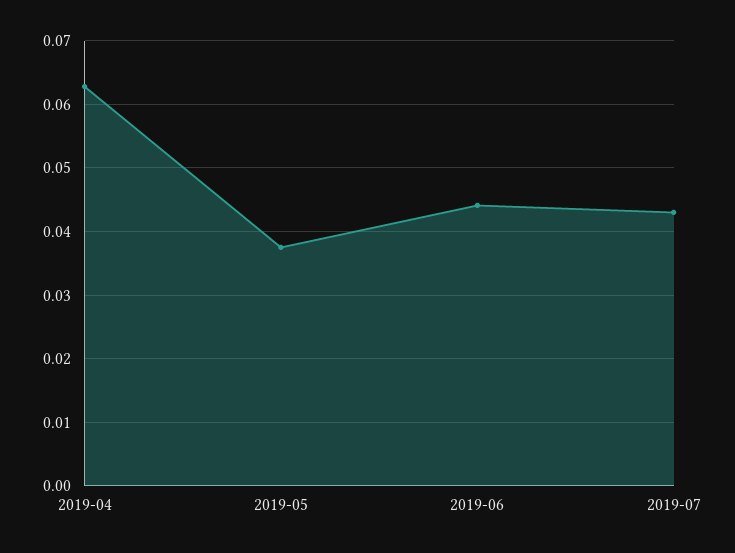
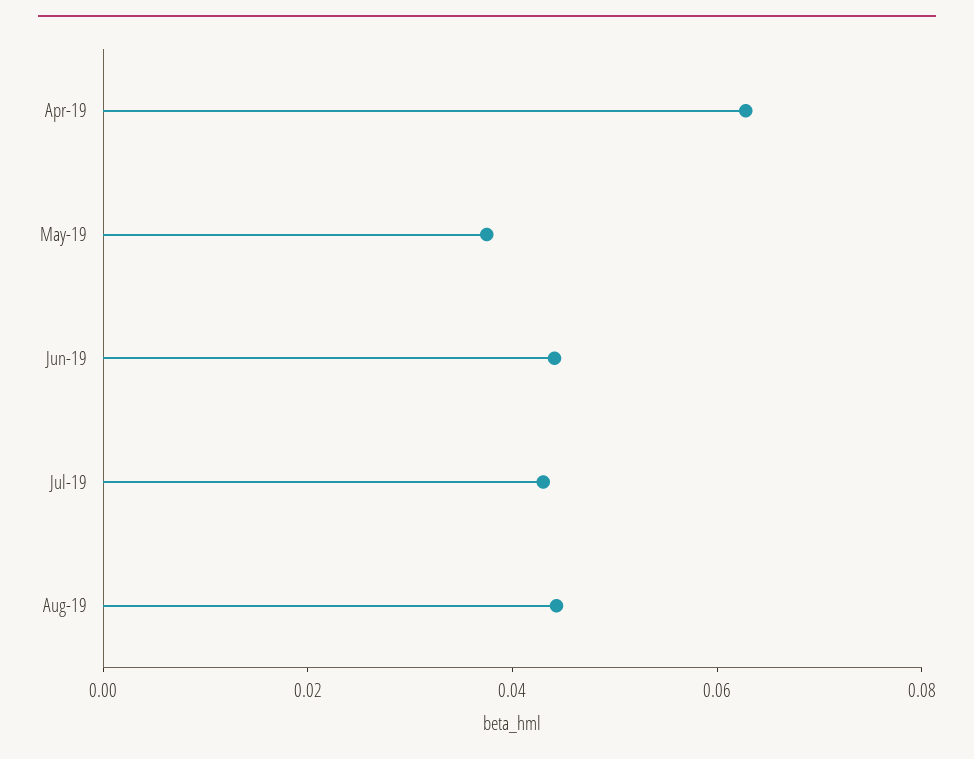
Aug-19: none -> 0.045

